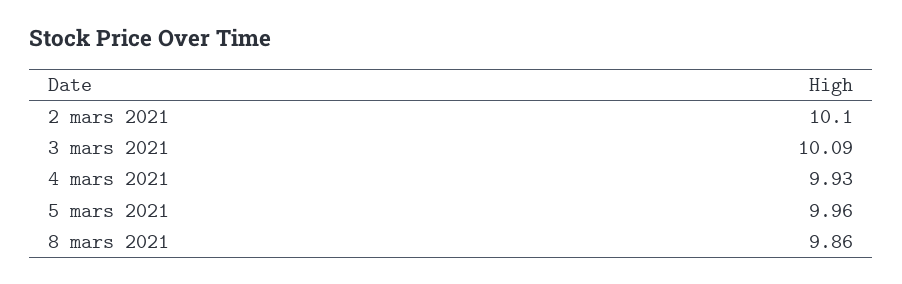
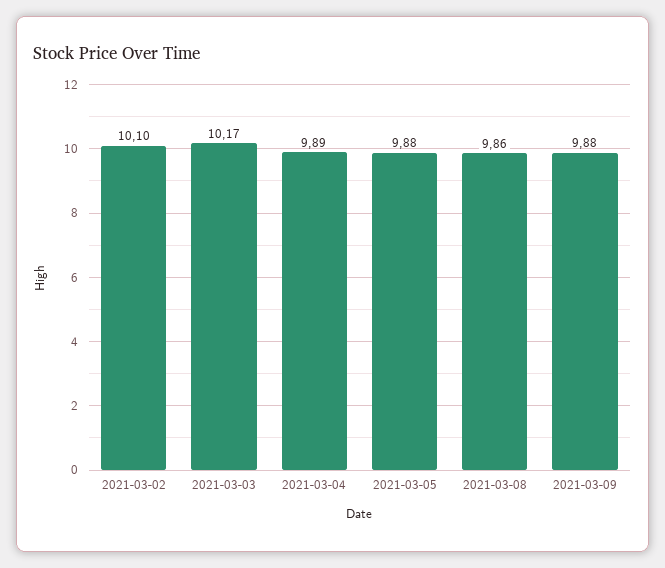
3 mars 2021: 10.09 -> 10.17
4 mars 2021: 9.93 -> 9.89
5 mars 2021: 9.96 -> 9.88
2021-03-09: none -> 9.88

